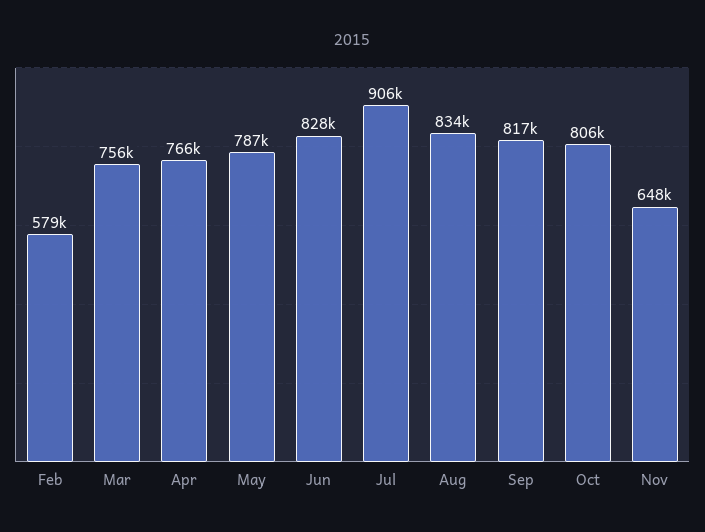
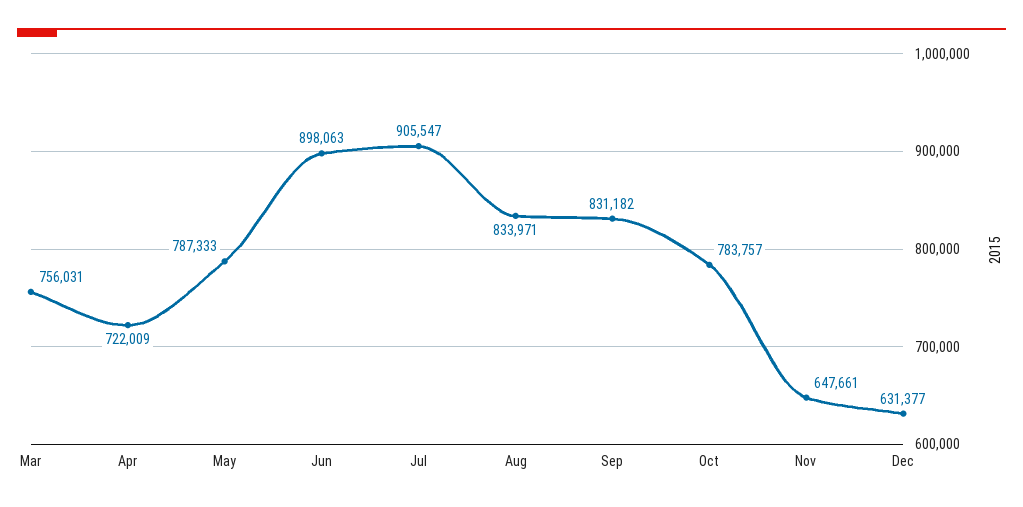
Feb: 579000 -> none
Apr: 766000 -> 722009
Jun: 828000 -> 898063
Sep: 817000 -> 831182
Oct: 806000 -> 783757
Dec: none -> 631377

